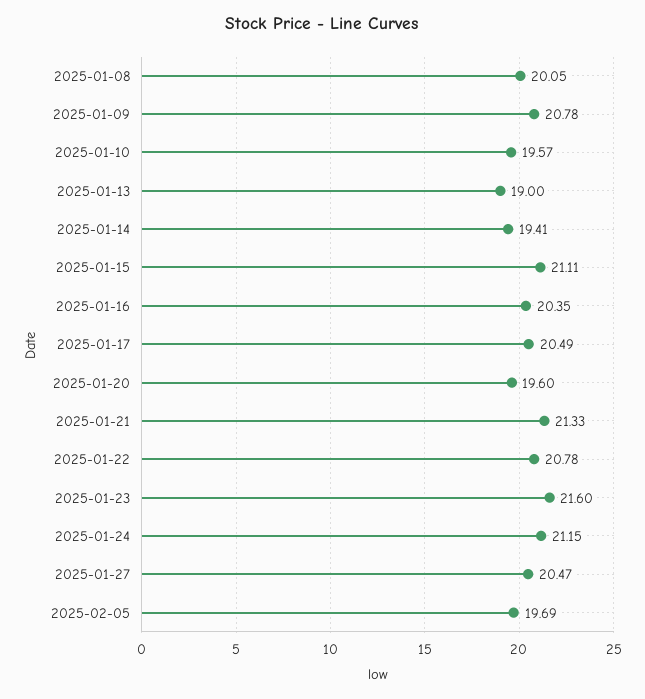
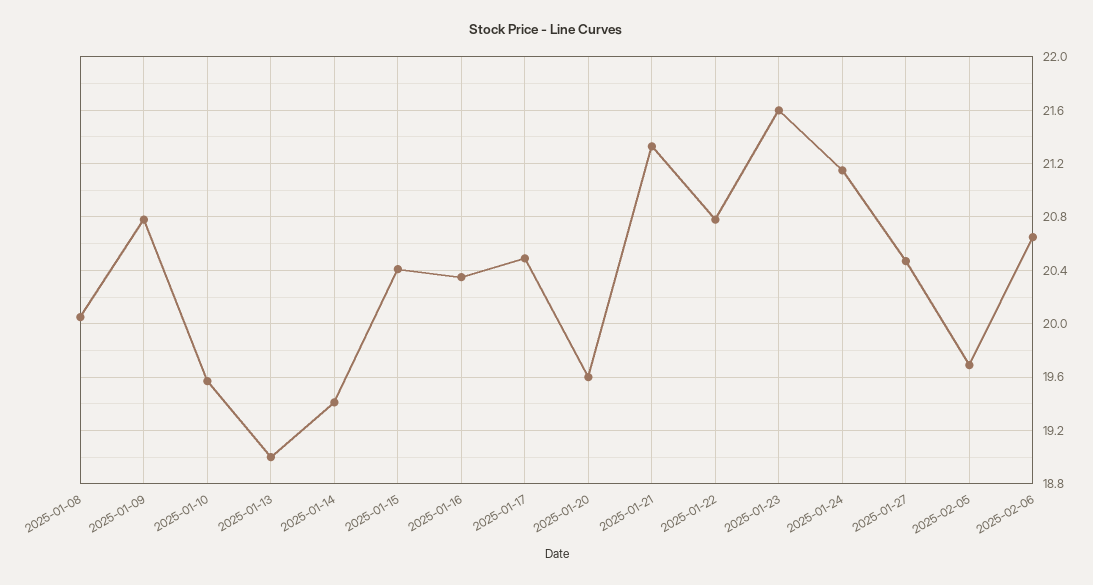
2025-01-15: 21.11 -> 20.4
2025-02-06: none -> 20.65

